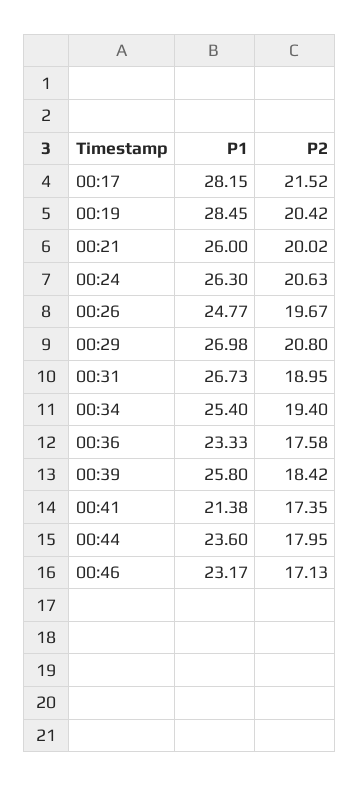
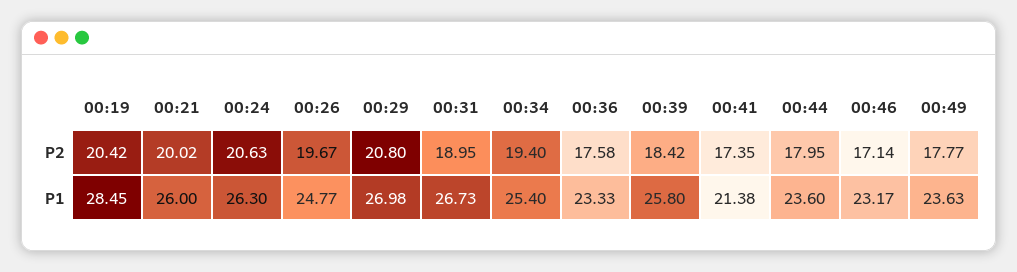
P1, 00:17: 28.15 -> none
P2, 00:17: 21.52 -> none
P2, 00:46: 17.13 -> 17.14
P2, 00:49: none -> 17.77
P1, 00:49: none -> 23.63

